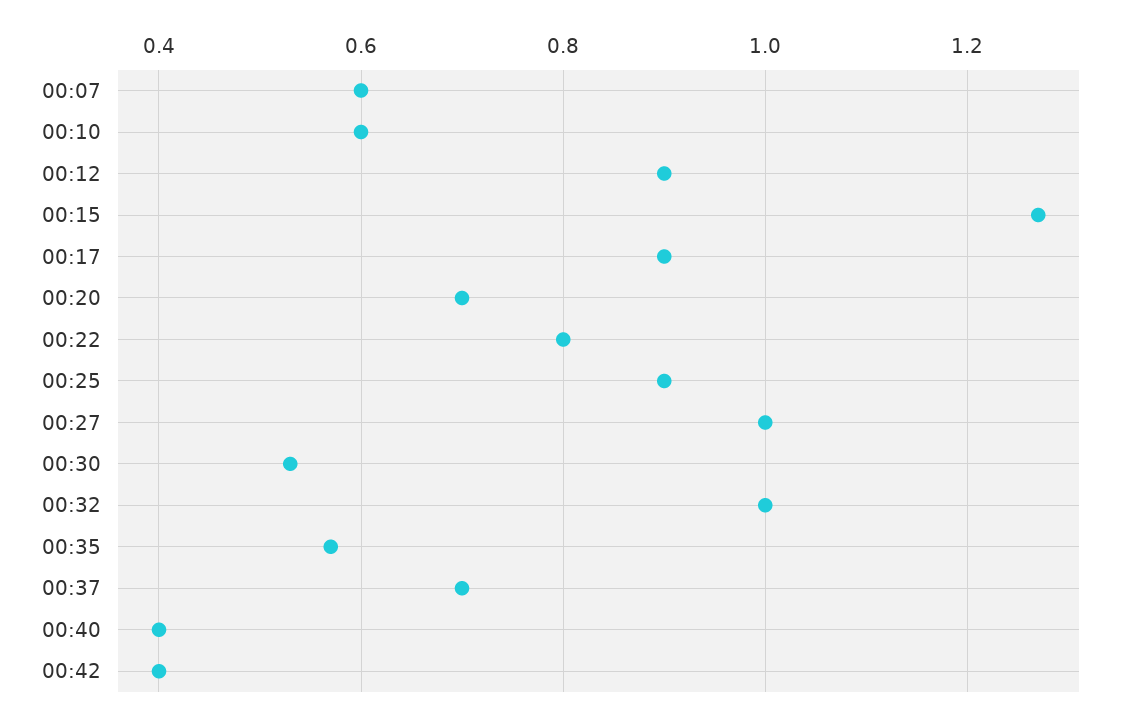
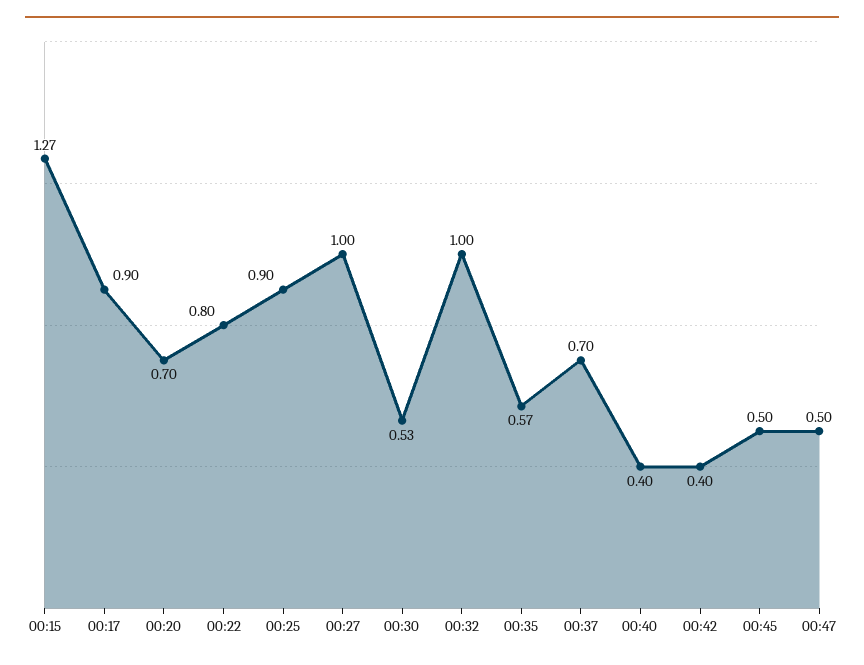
00:07: 0.6 -> none
00:10: 0.6 -> none
00:12: 0.9 -> none
00:45: none -> 0.5
00:47: none -> 0.5

